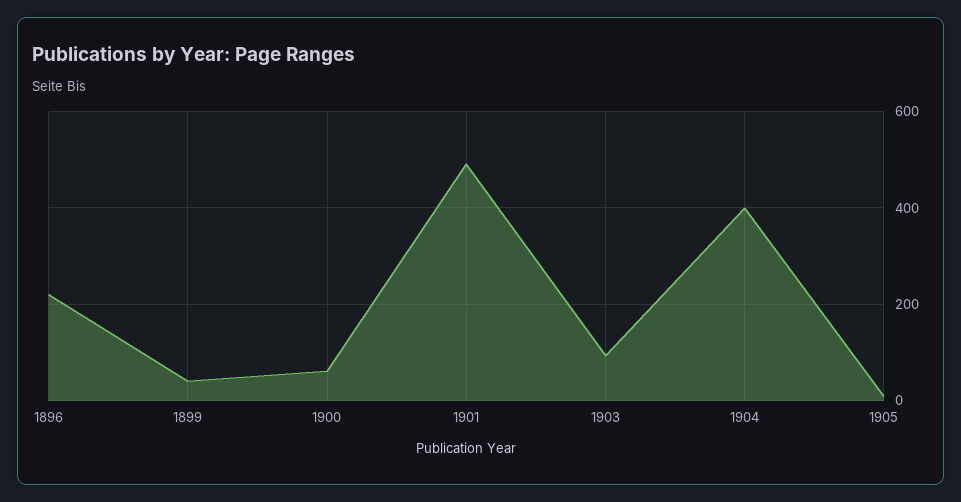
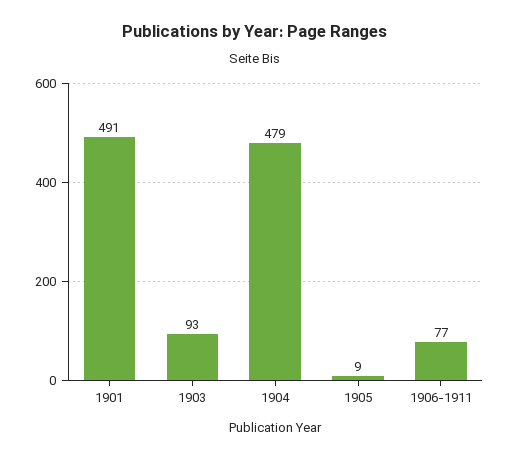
1896: 220 -> none
1899: 40 -> none
1900: 60 -> none
1904: 400 -> 479
1906-1911: none -> 77

